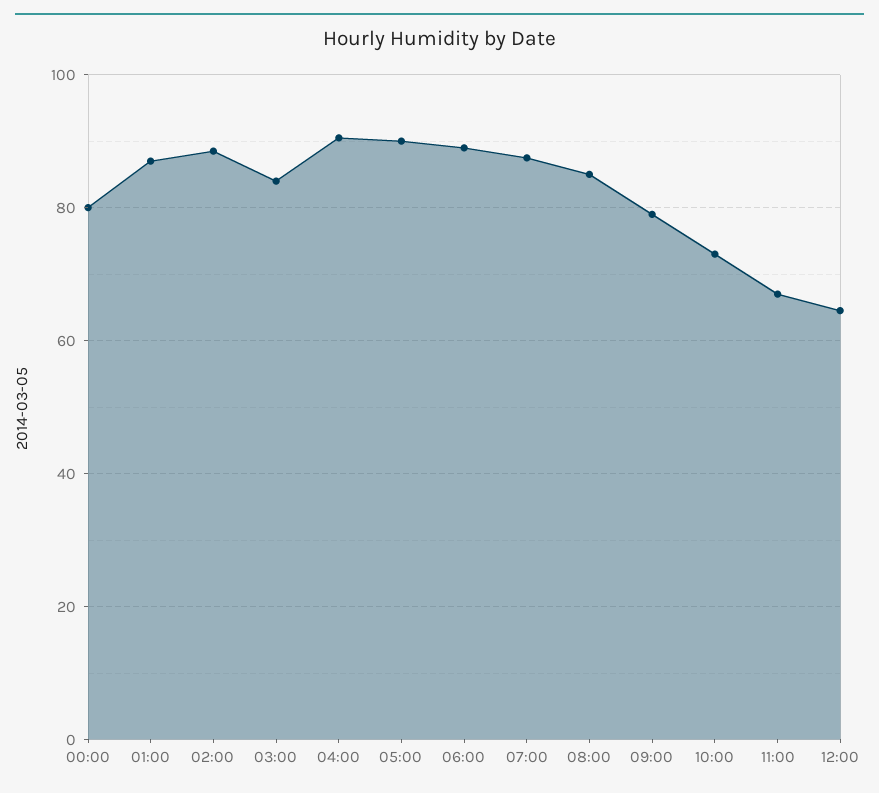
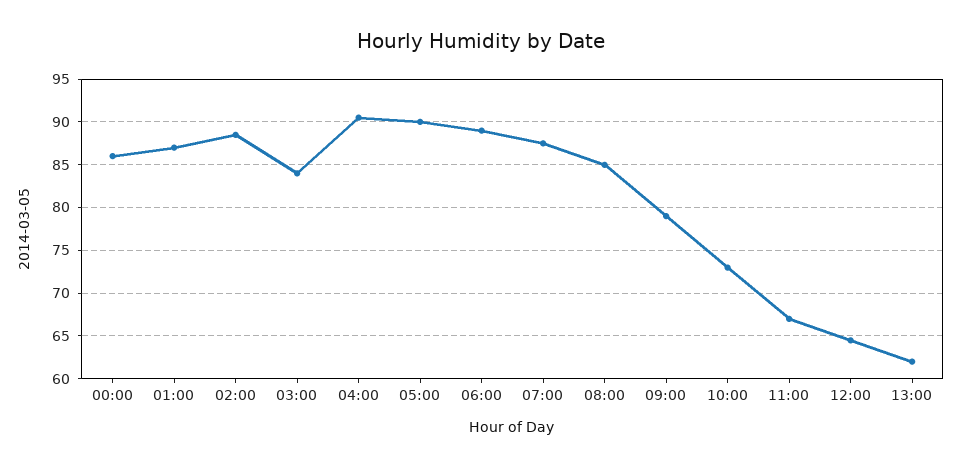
00:00: 80 -> 86
13:00: none -> 62

